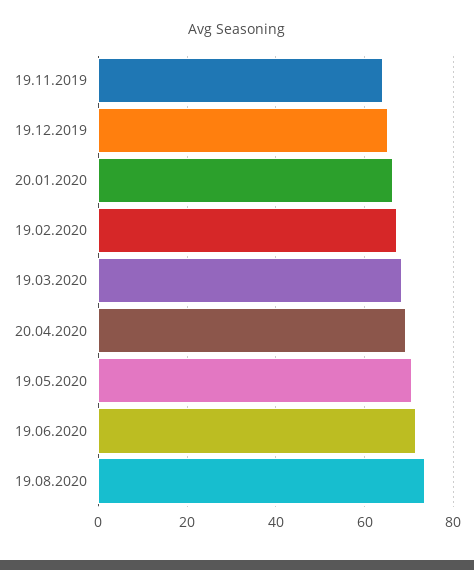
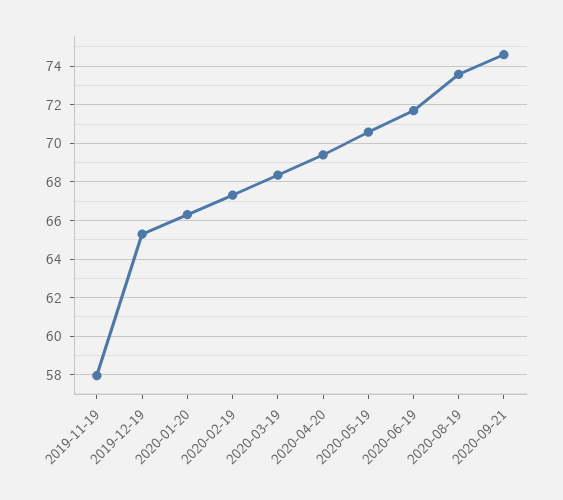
19.11.2019: 64 -> 58
2020-09-21: none -> 74.5

